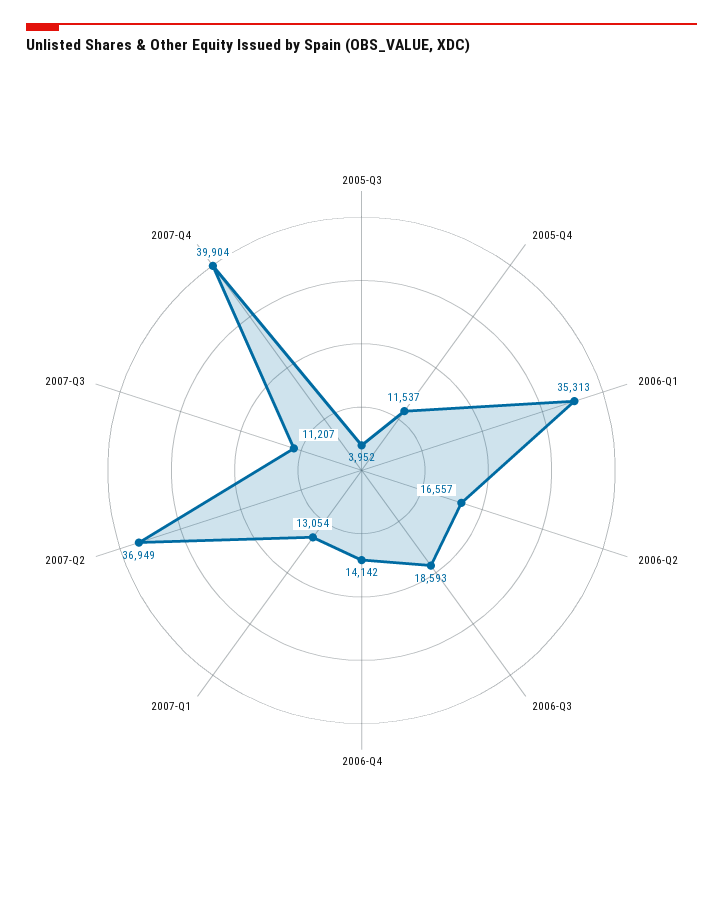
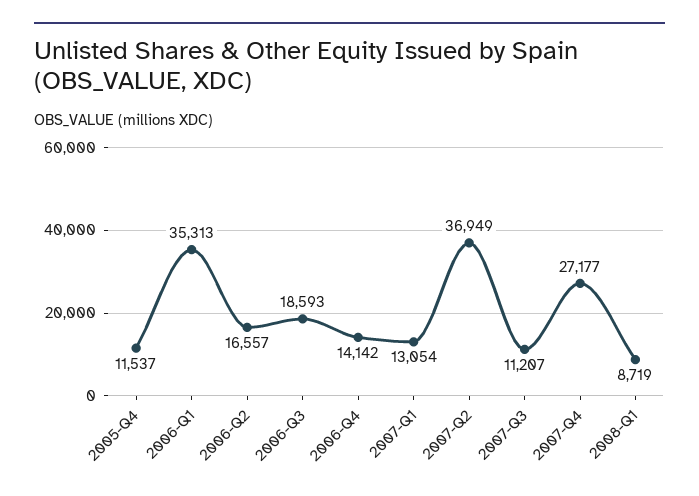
2005-Q3: 3952 -> none
2007-Q4: 39904 -> 27177
2008-Q1: none -> 8719

